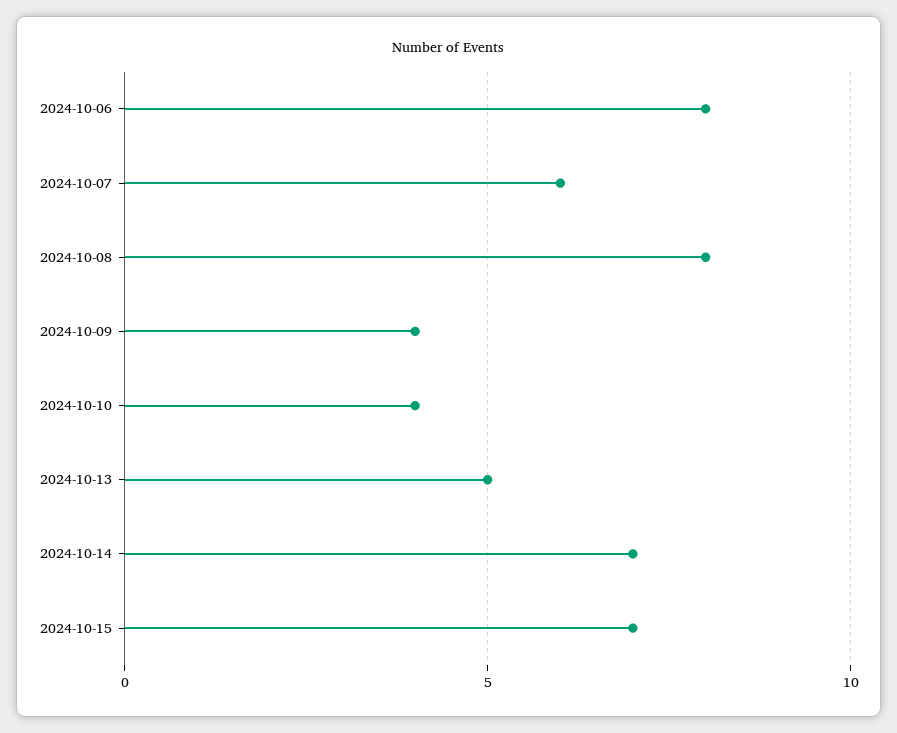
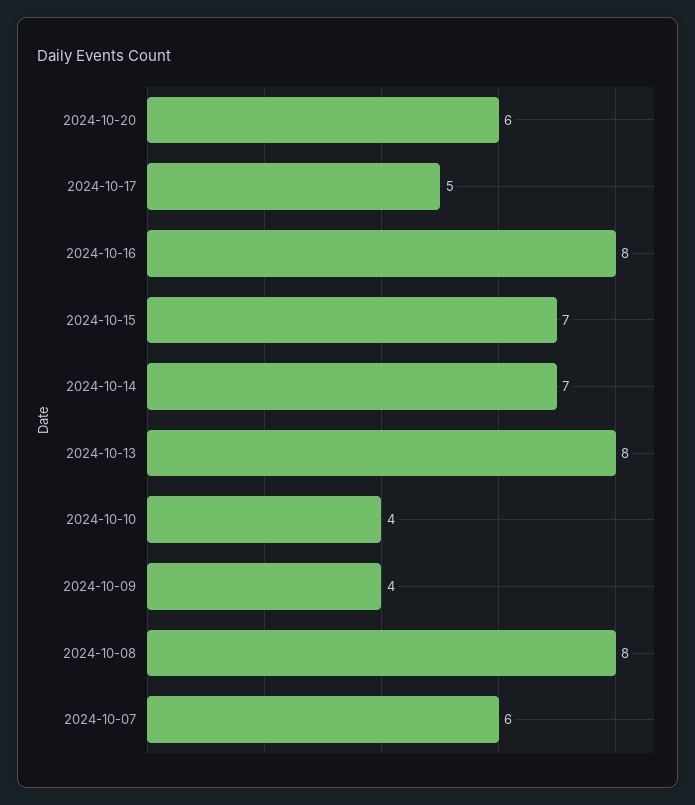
2024-10-06: 8 -> none
2024-10-13: 5 -> 8
2024-10-20: none -> 6
2024-10-17: none -> 5
2024-10-16: none -> 8

